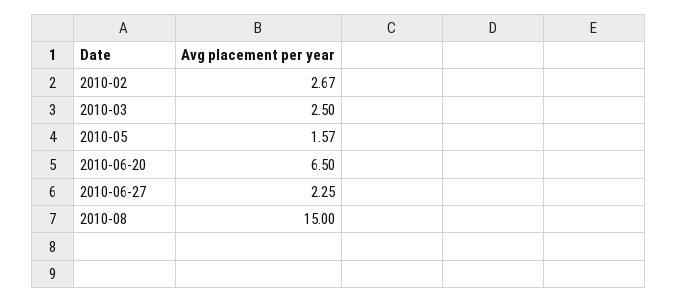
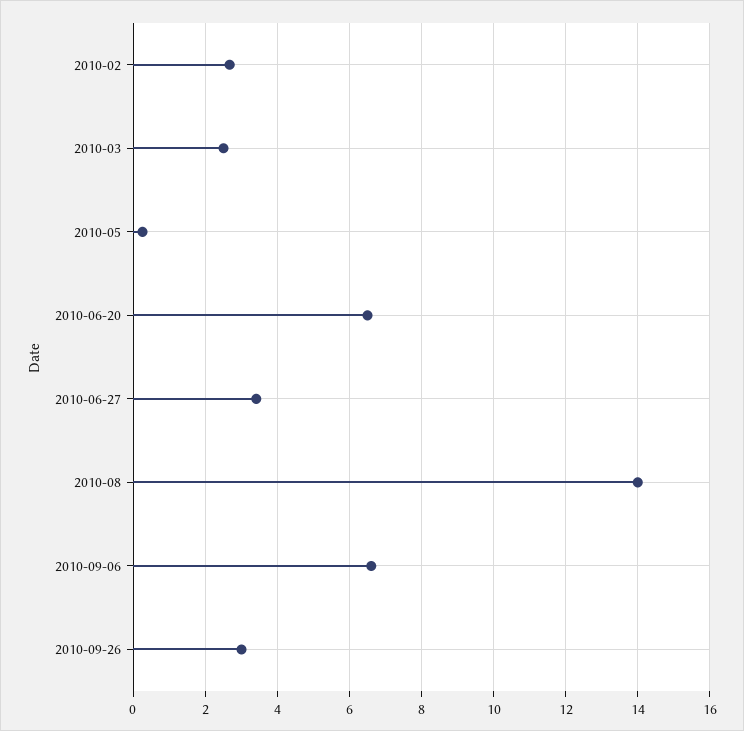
2010-05: 1.57 -> 0.2
2010-06-27: 2.25 -> 3.4
2010-08: 15 -> 14
2010-09-06: none -> 6.6
2010-09-26: none -> 3

